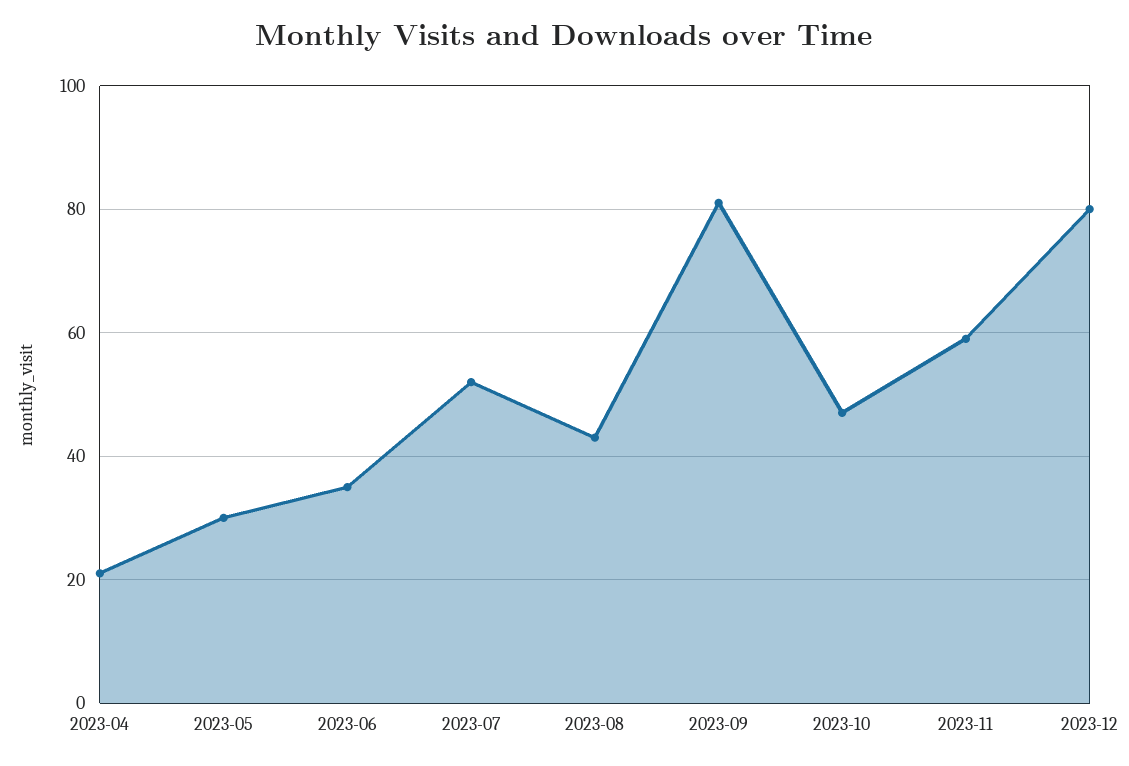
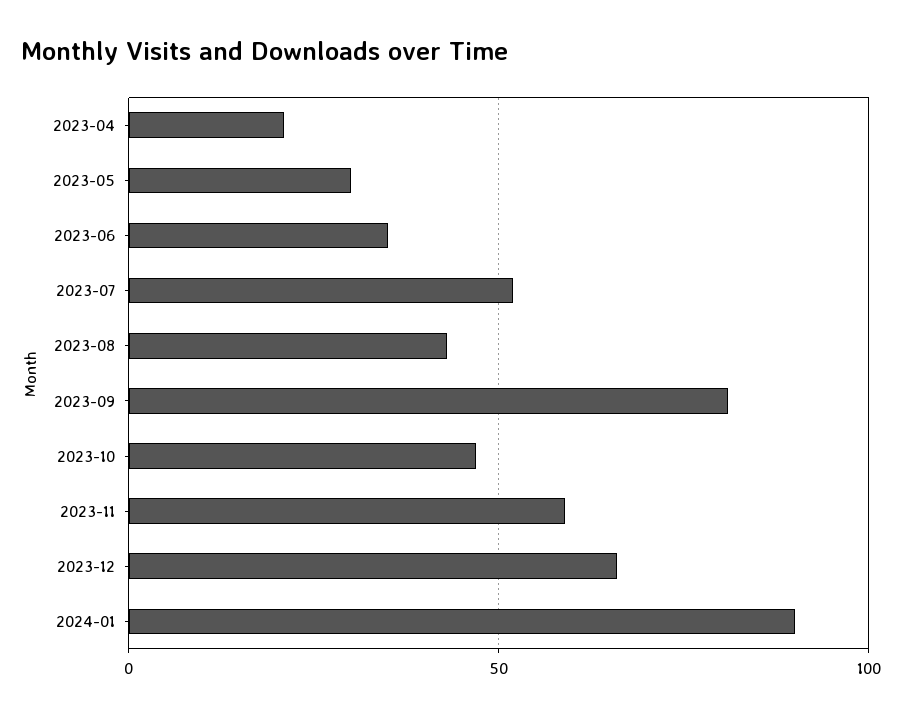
2023-12: 80 -> 65
2024-01: none -> 90

